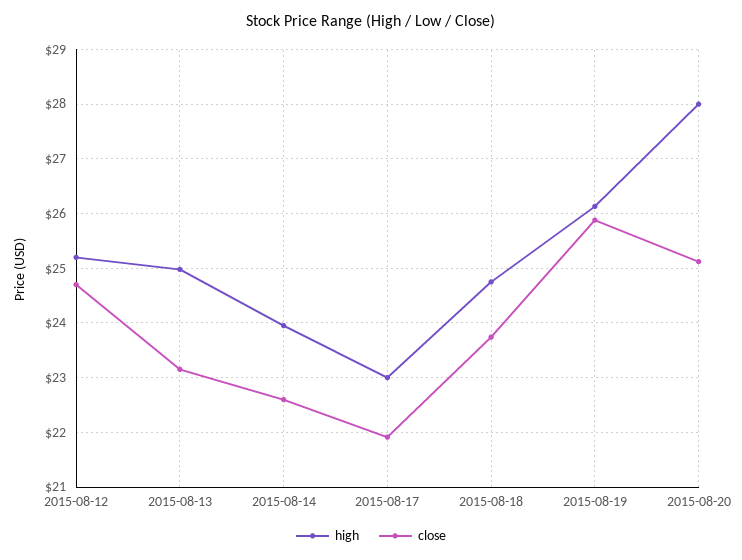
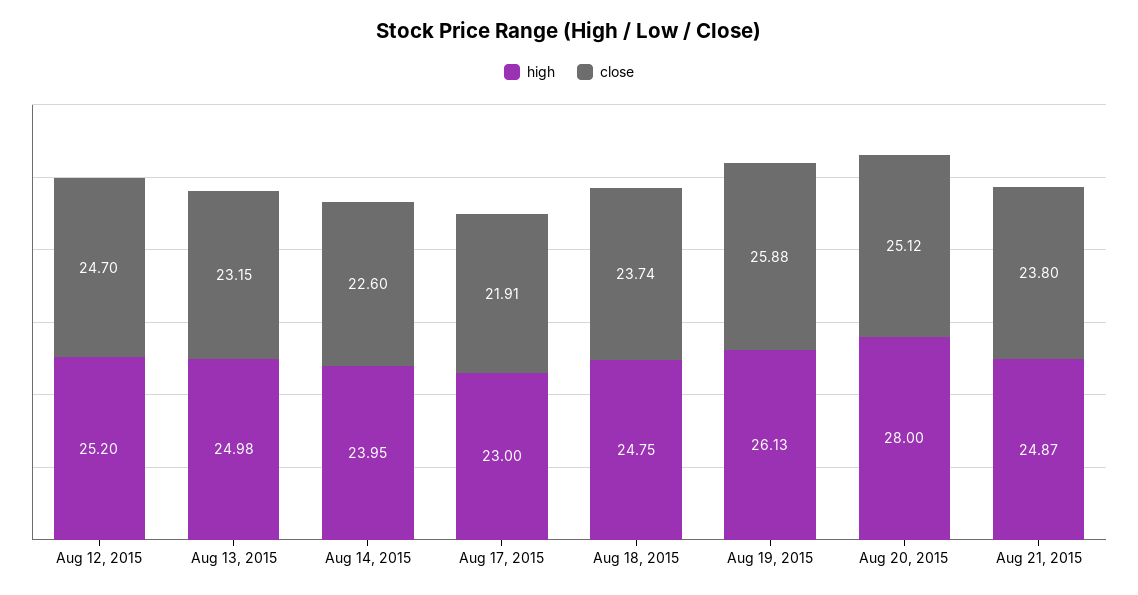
high, Aug 21, 2015: none -> 24.87
close, Aug 21, 2015: none -> 23.8

